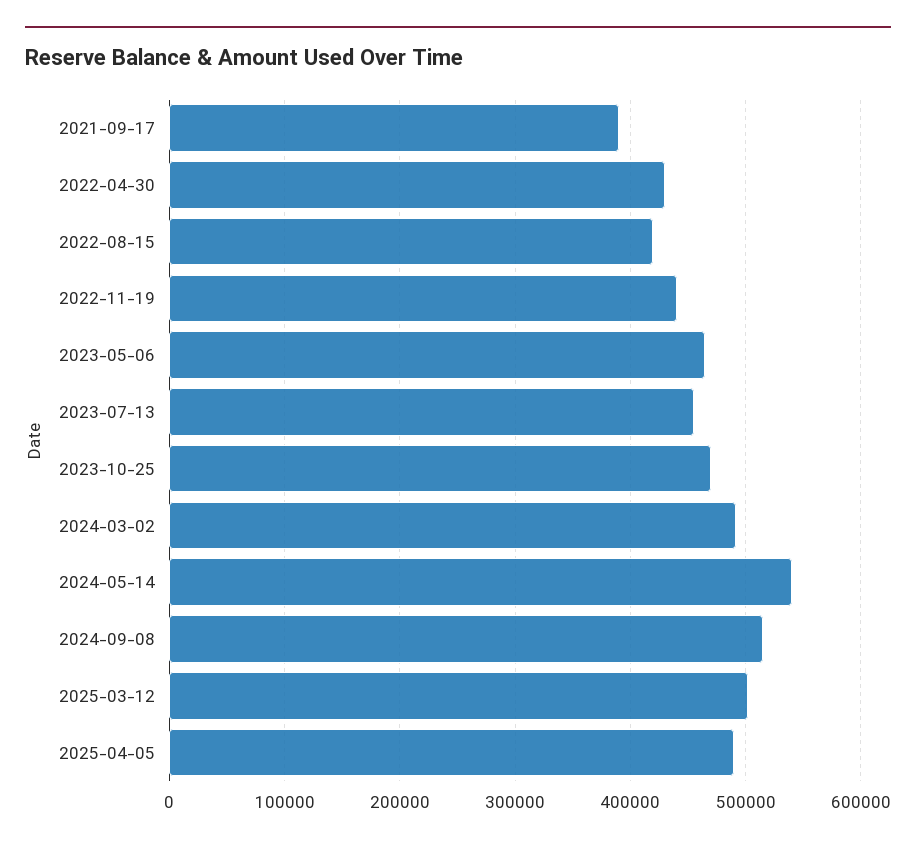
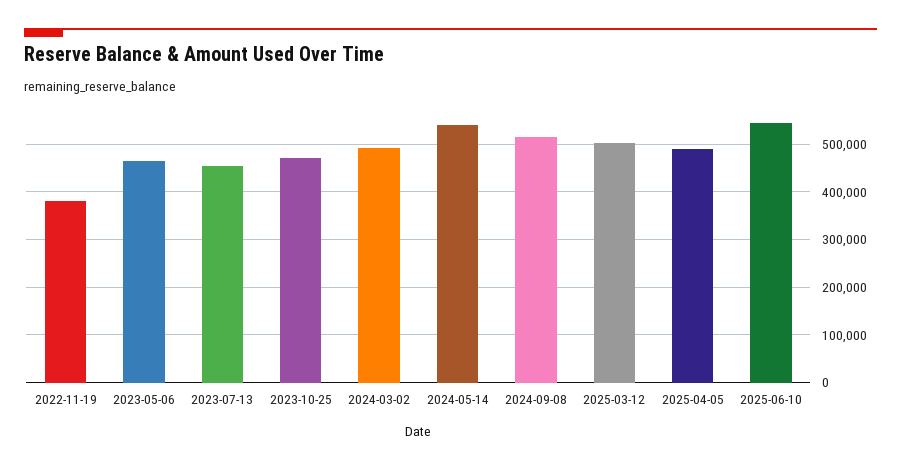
2021-09-17: 390000 -> none
2022-04-30: 430000 -> none
2022-08-15: 420000 -> none
2022-11-19: 440000 -> 380000
2025-06-10: none -> 540000

